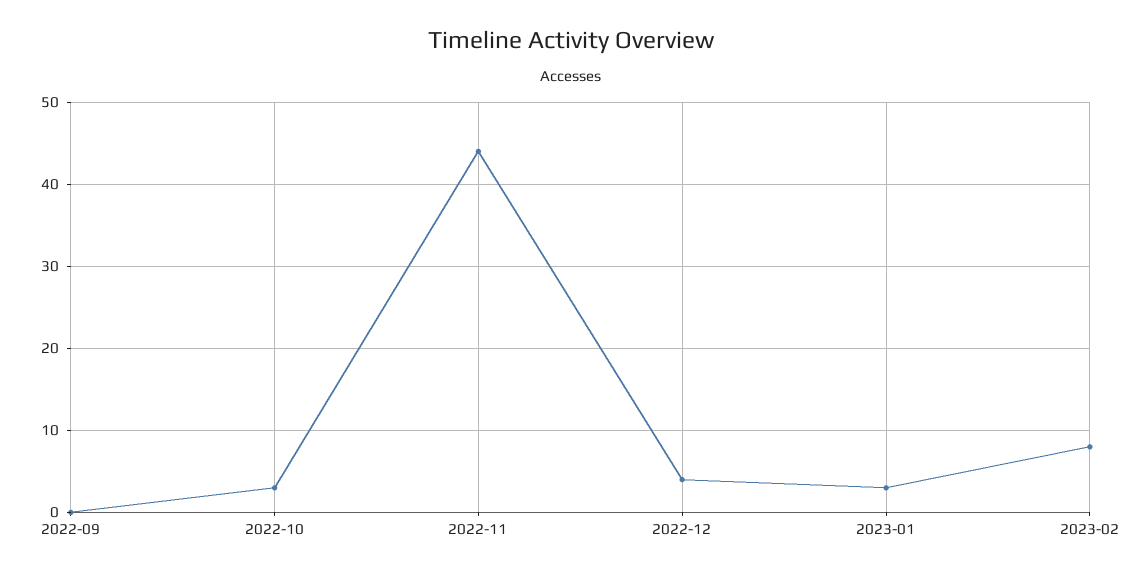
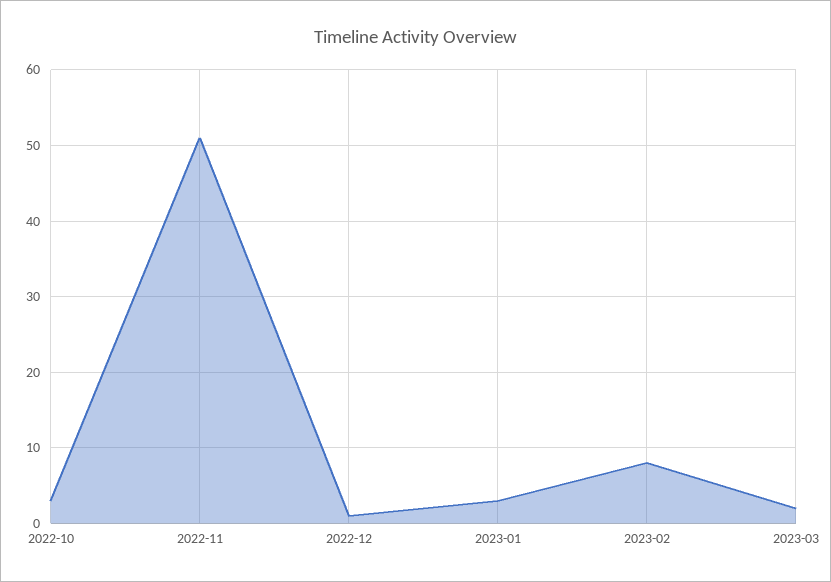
2022-09: 0 -> none
2022-11: 44 -> 51
2022-12: 4 -> 1
2023-03: none -> 2

